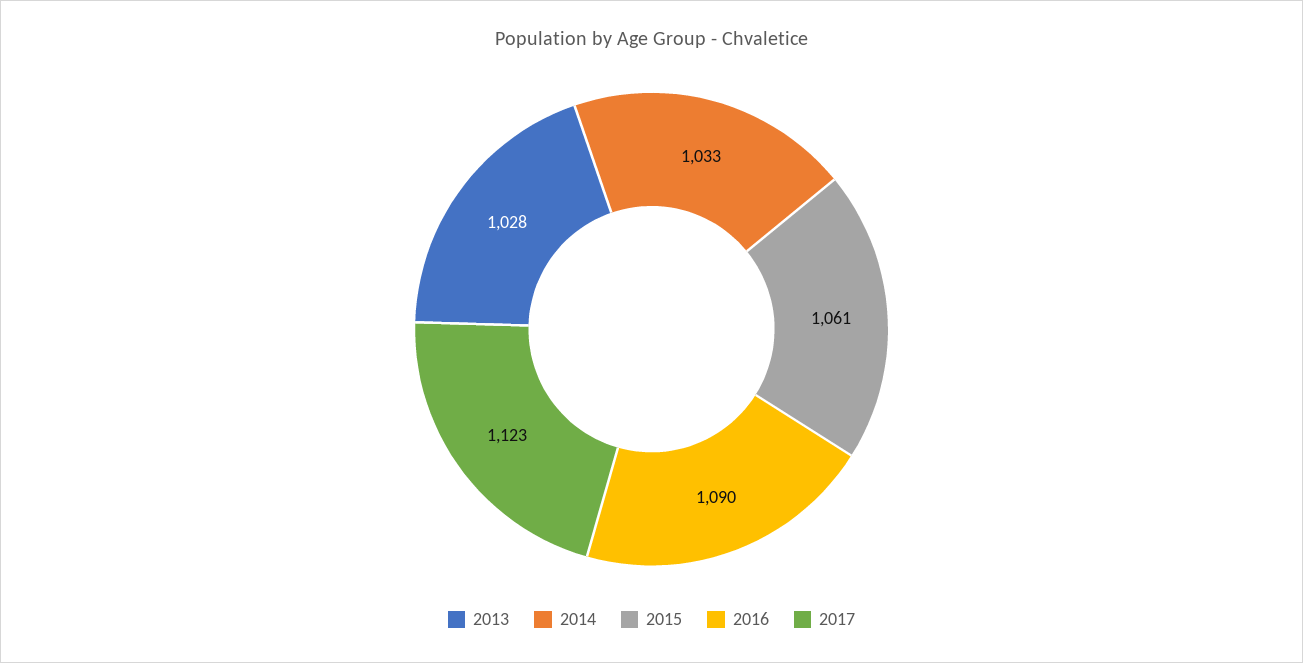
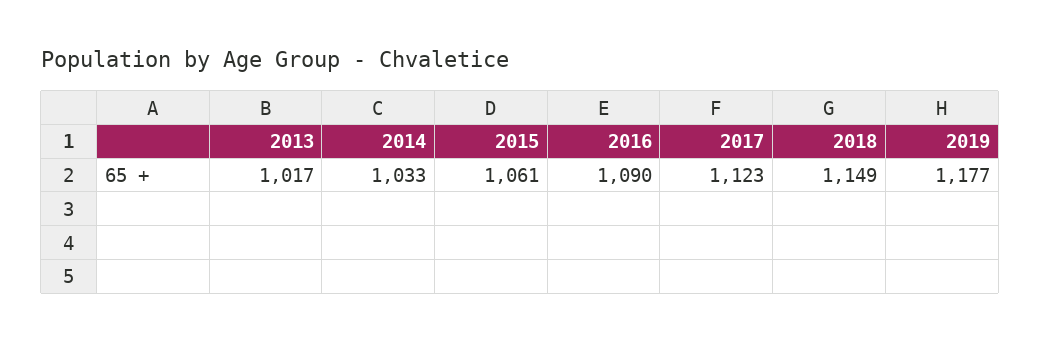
2013: 1028 -> 1017
2018: none -> 1149
2019: none -> 1177

